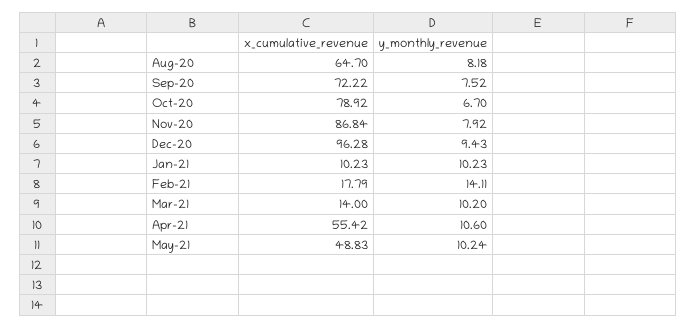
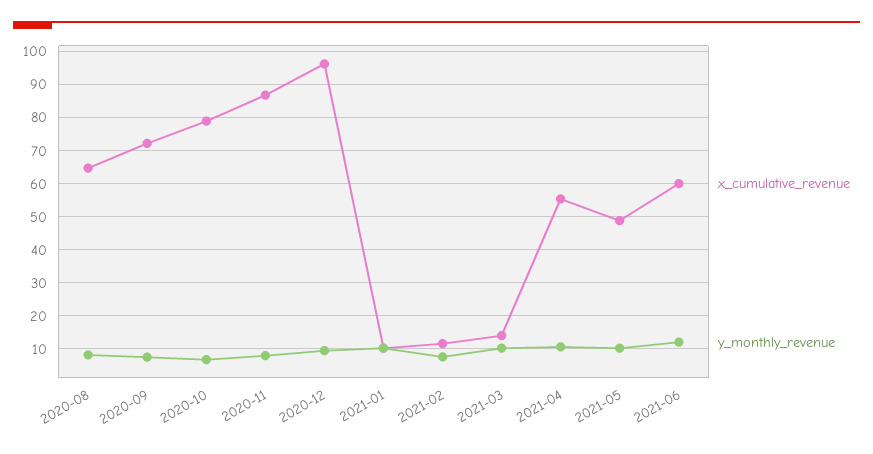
x_cumulative_revenue, Feb-21: 17.79 -> 12
y_monthly_revenue, Feb-21: 14.11 -> 8
x_cumulative_revenue, 2021-06: none -> 60
y_monthly_revenue, 2021-06: none -> 12

